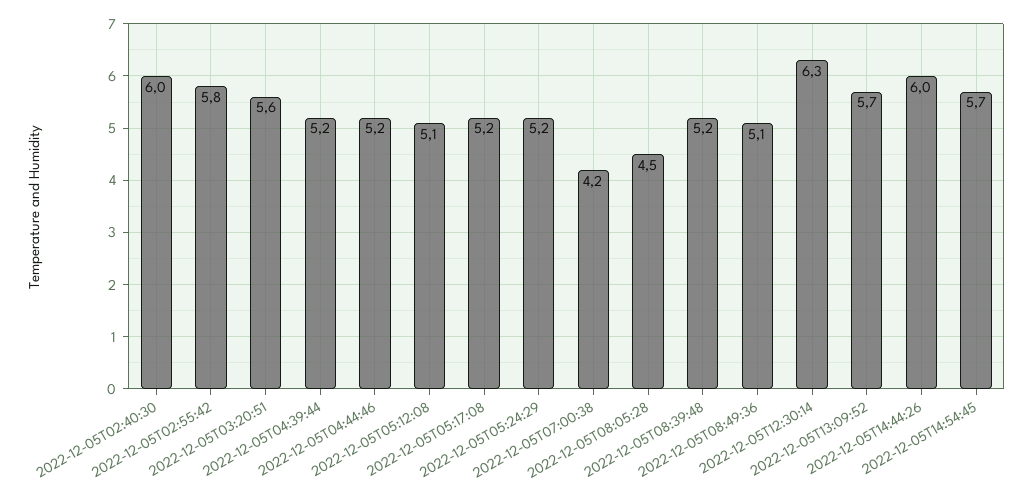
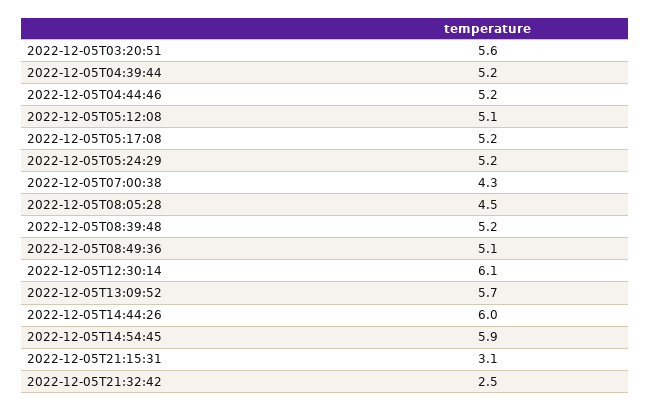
2022-12-05T02:40:30: 6 -> none
2022-12-05T02:55:42: 5.8 -> none
2022-12-05T07:00:38: 4.2 -> 4.3
2022-12-05T12:30:14: 6.3 -> 6.1
2022-12-05T14:54:45: 5.7 -> 5.9
2022-12-05T21:15:31: none -> 3.1
2022-12-05T21:32:42: none -> 2.5

